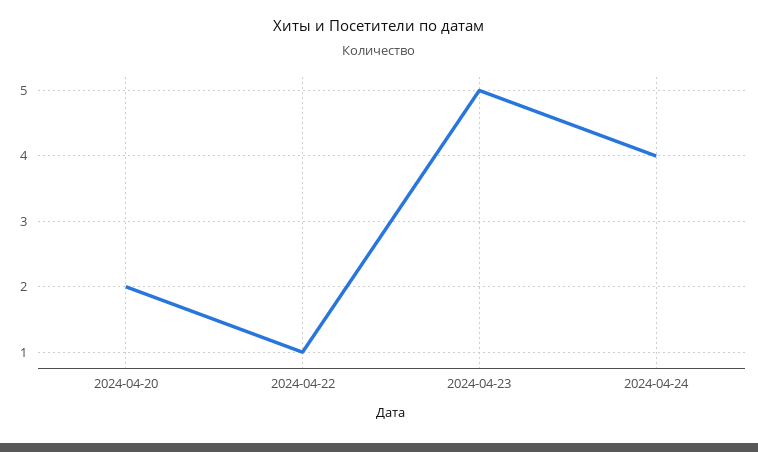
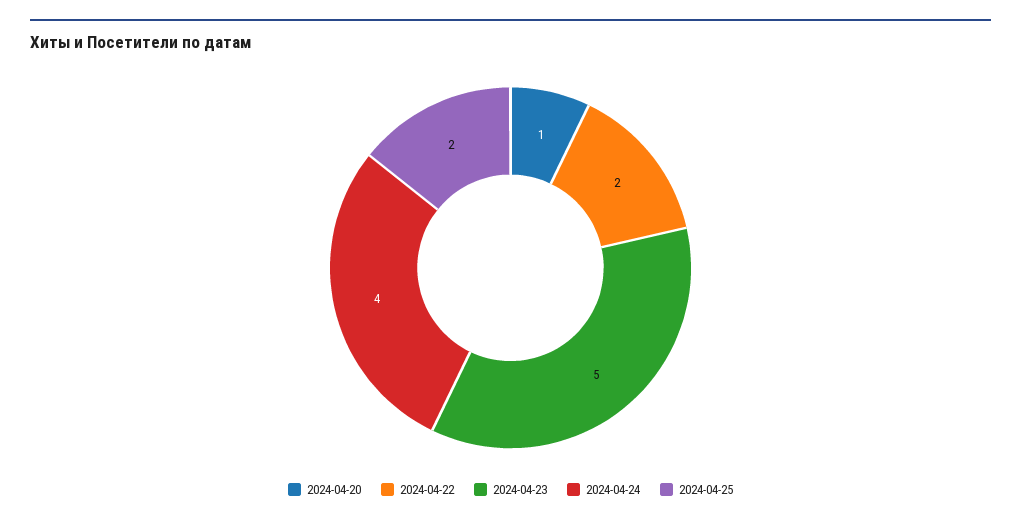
2024-04-20: 2 -> 1
2024-04-22: 1 -> 2
2024-04-25: none -> 2

